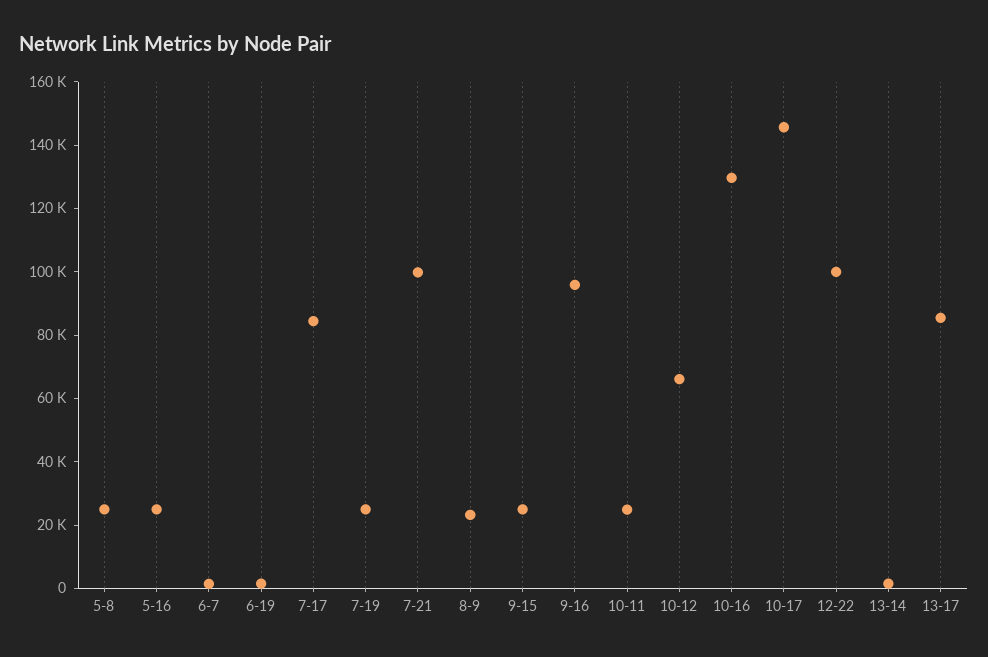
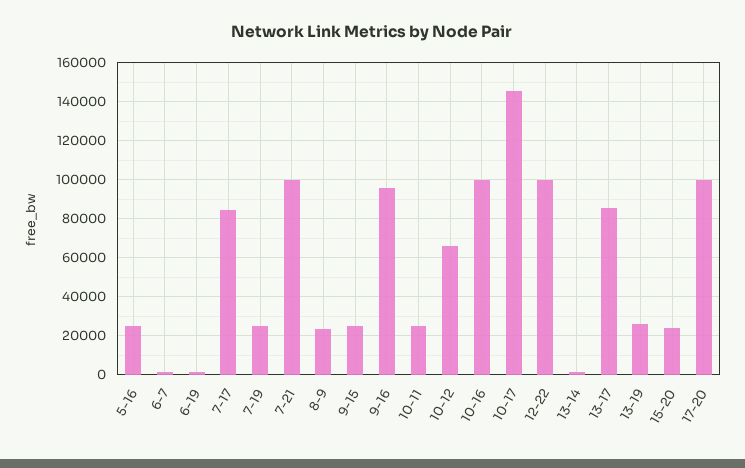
5-8: 25000 -> none
10-16: 130000 -> 100000
13-19: none -> 25000
15-20: none -> 25000
17-20: none -> 100000

